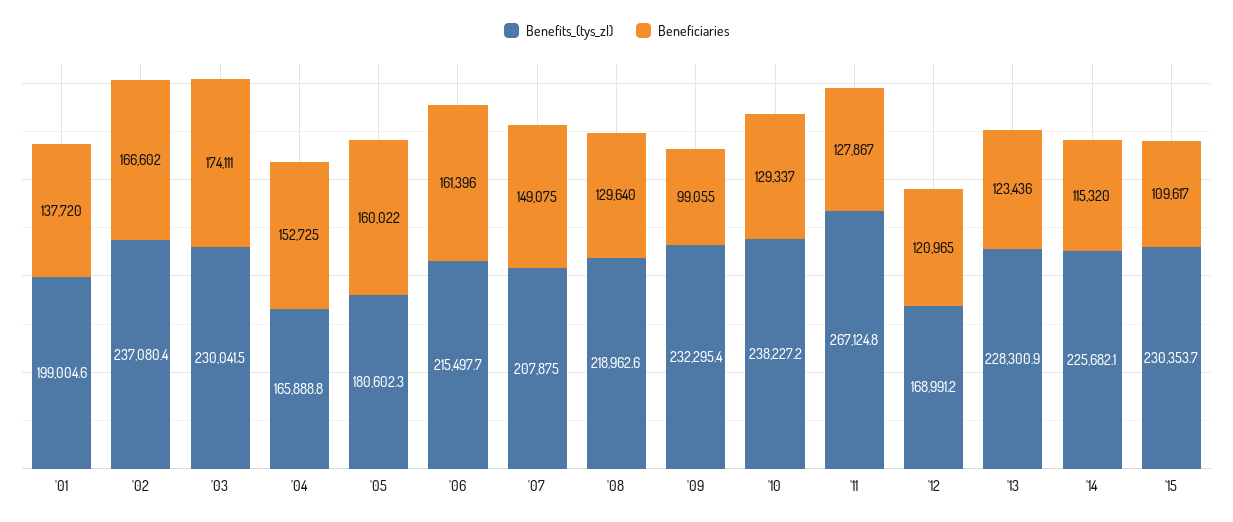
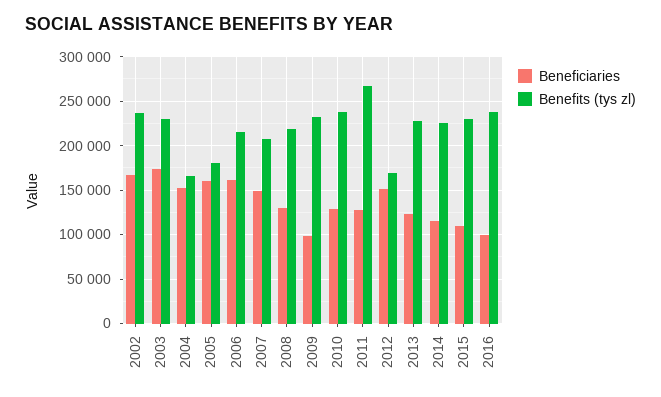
Benefits_(tys_zl), '01: 199004.6 -> none
Beneficiaries, '01: 137720 -> none
Beneficiaries, '12: 120965 -> 150000
Beneficiaries, 2016: none -> 100000
Benefits_(tys_zl), 2016: none -> 240000

